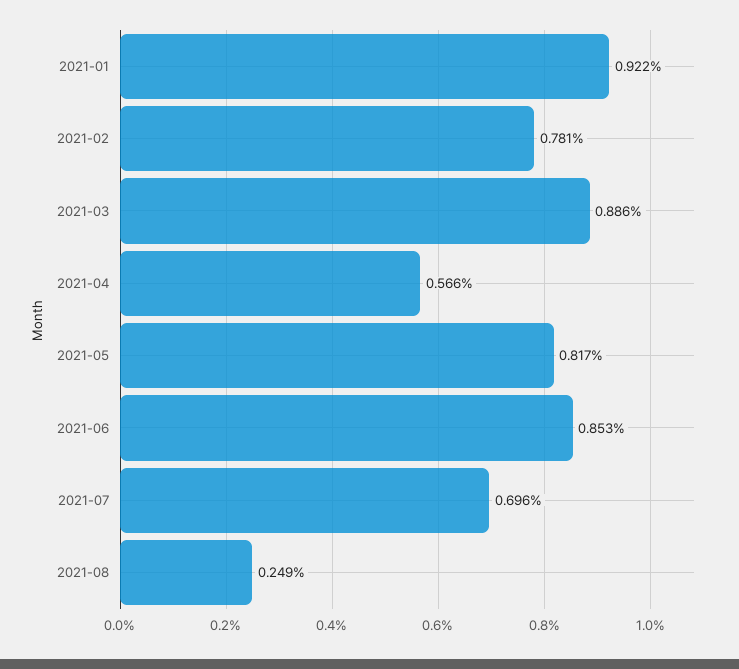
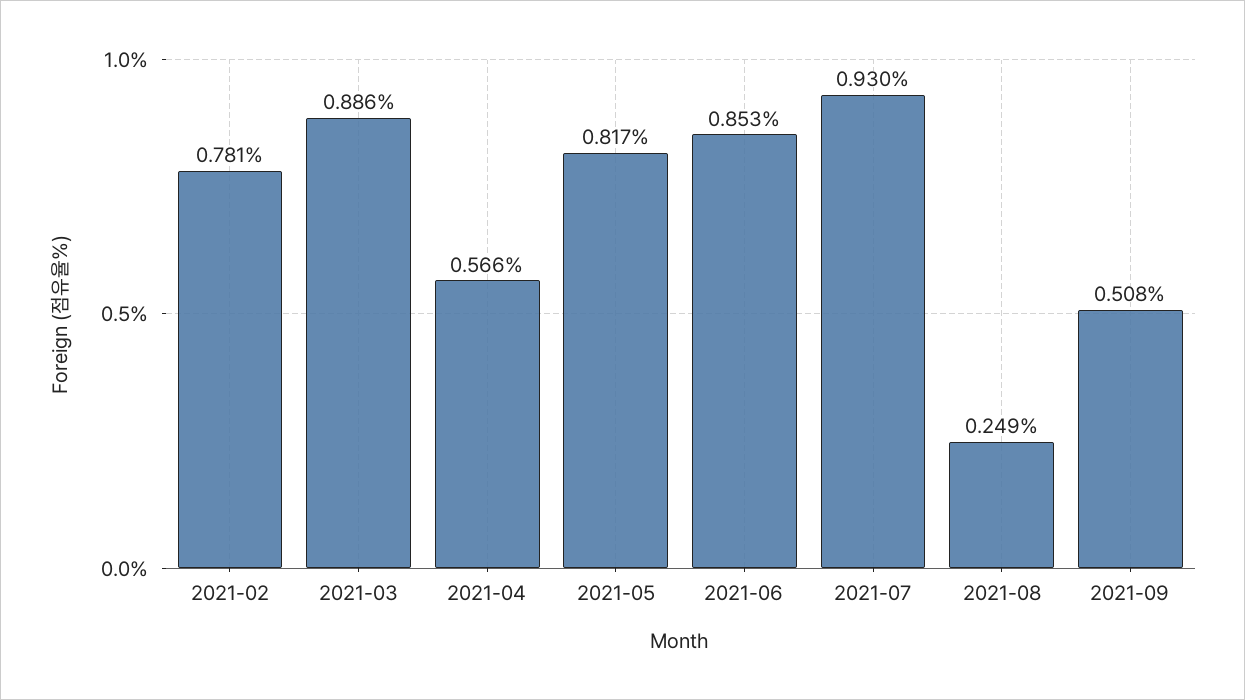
2021-01: 0.922 -> none
2021-07: 0.696 -> 0.93
2021-09: none -> 0.508

